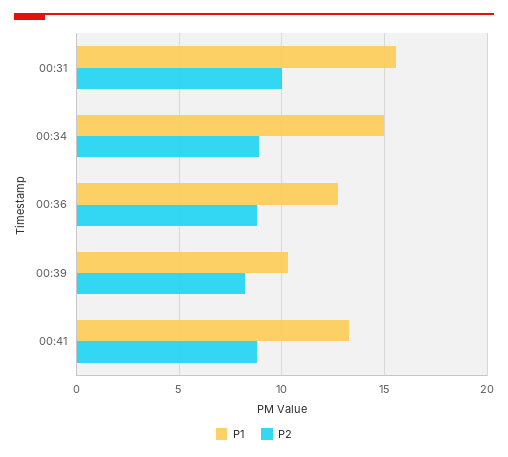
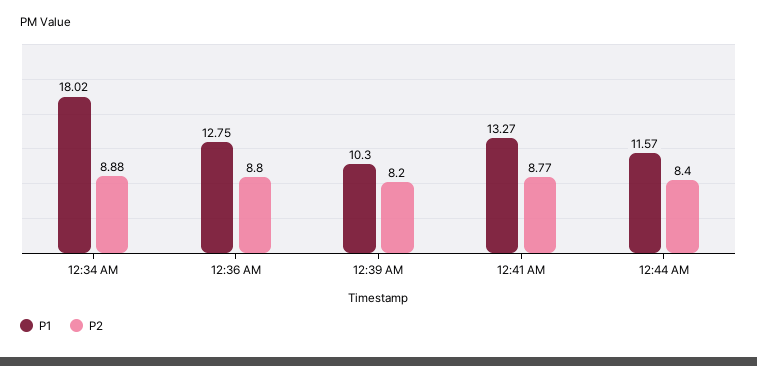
P1, 00:31: 15.5 -> none
P2, 00:31: 10 -> none
P1, 00:34: 15 -> 18.02
P1, 12:44 AM: none -> 11.57
P2, 12:44 AM: none -> 8.4

